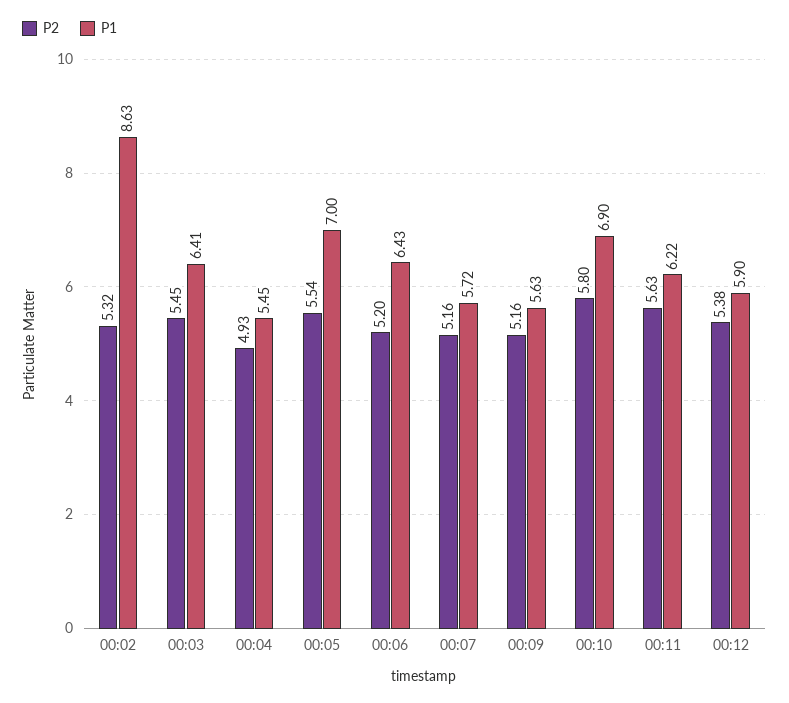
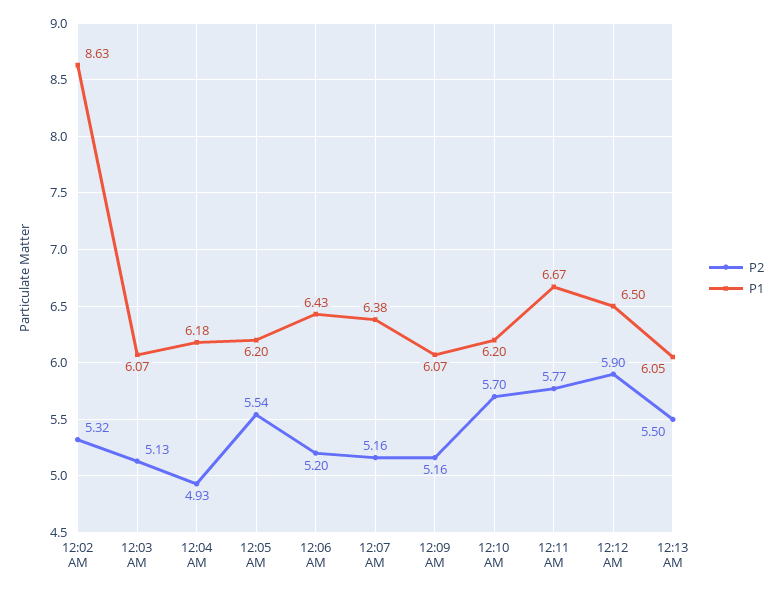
P2, 00:03: 5.45 -> 5.13
P1, 00:03: 6.41 -> 6.07
P1, 00:04: 5.45 -> 6.18
P1, 00:05: 7 -> 6.2
P1, 00:07: 5.72 -> 6.38
P1, 00:09: 5.63 -> 6.07
P2, 00:10: 5.8 -> 5.7
P1, 00:10: 6.9 -> 6.2
P2, 00:11: 5.63 -> 5.77
P1, 00:11: 6.22 -> 6.67
P2, 00:12: 5.38 -> 5.9
P1, 00:12: 5.9 -> 6.5
P2, 12:13 AM: none -> 5.5
P1, 12:13 AM: none -> 6.05

